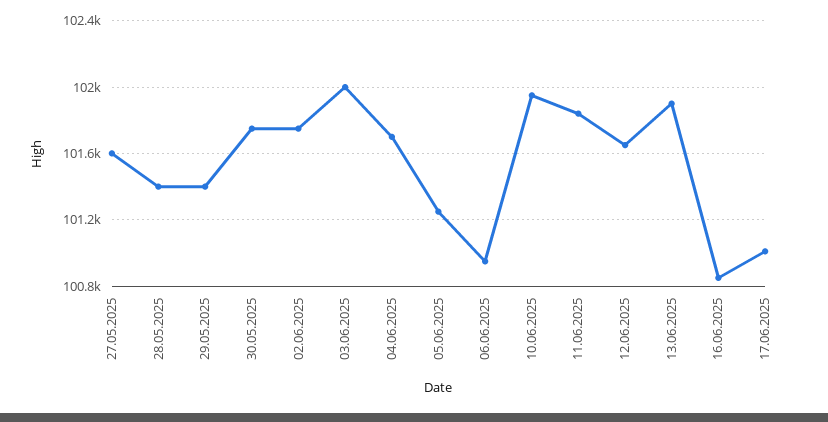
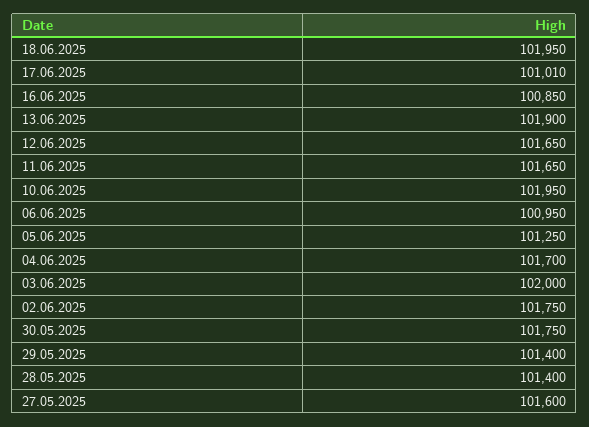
11.06.2025: 101850 -> 101650
18.06.2025: none -> 101950

